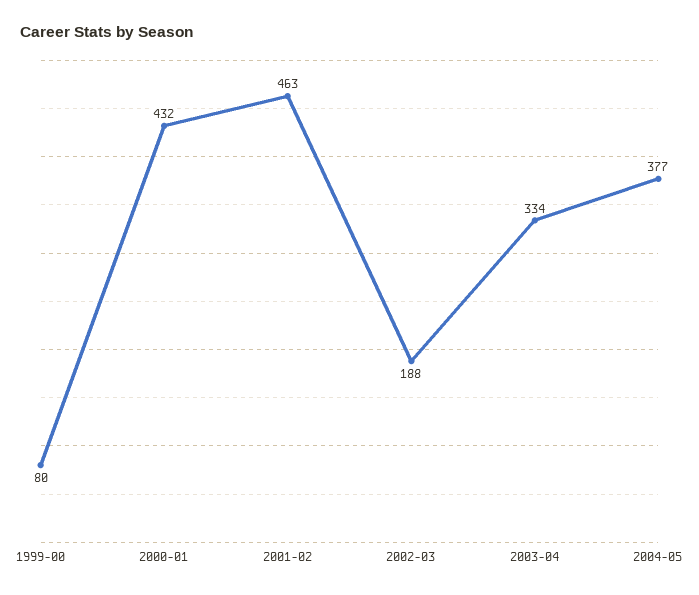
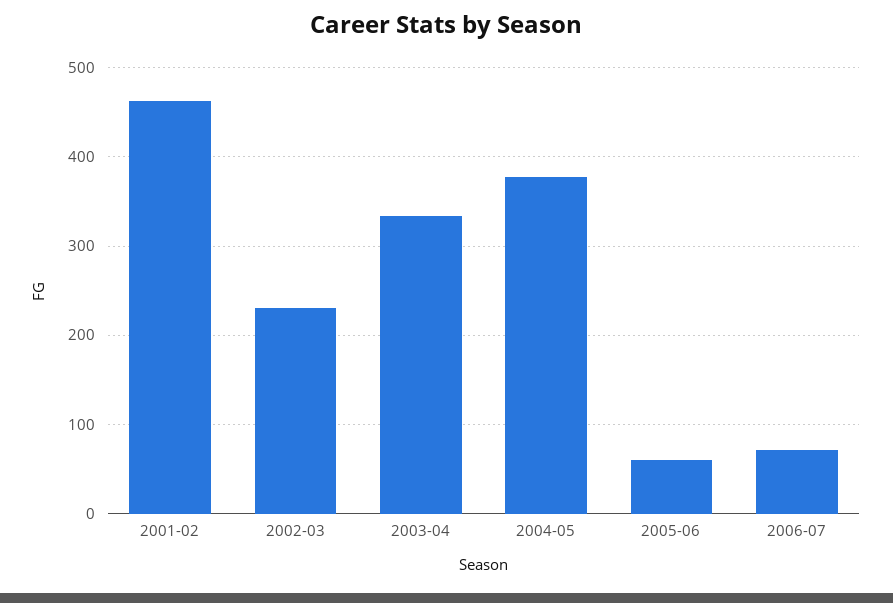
1999-00: 80 -> none
2000-01: 432 -> none
2002-03: 188 -> 230
2005-06: none -> 60
2006-07: none -> 70

